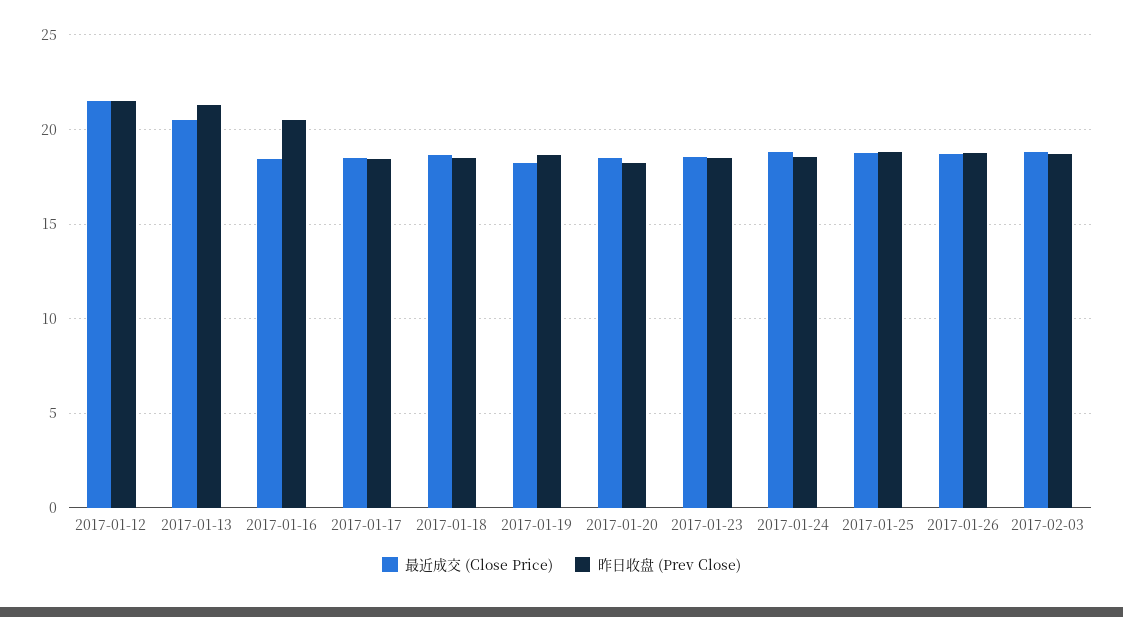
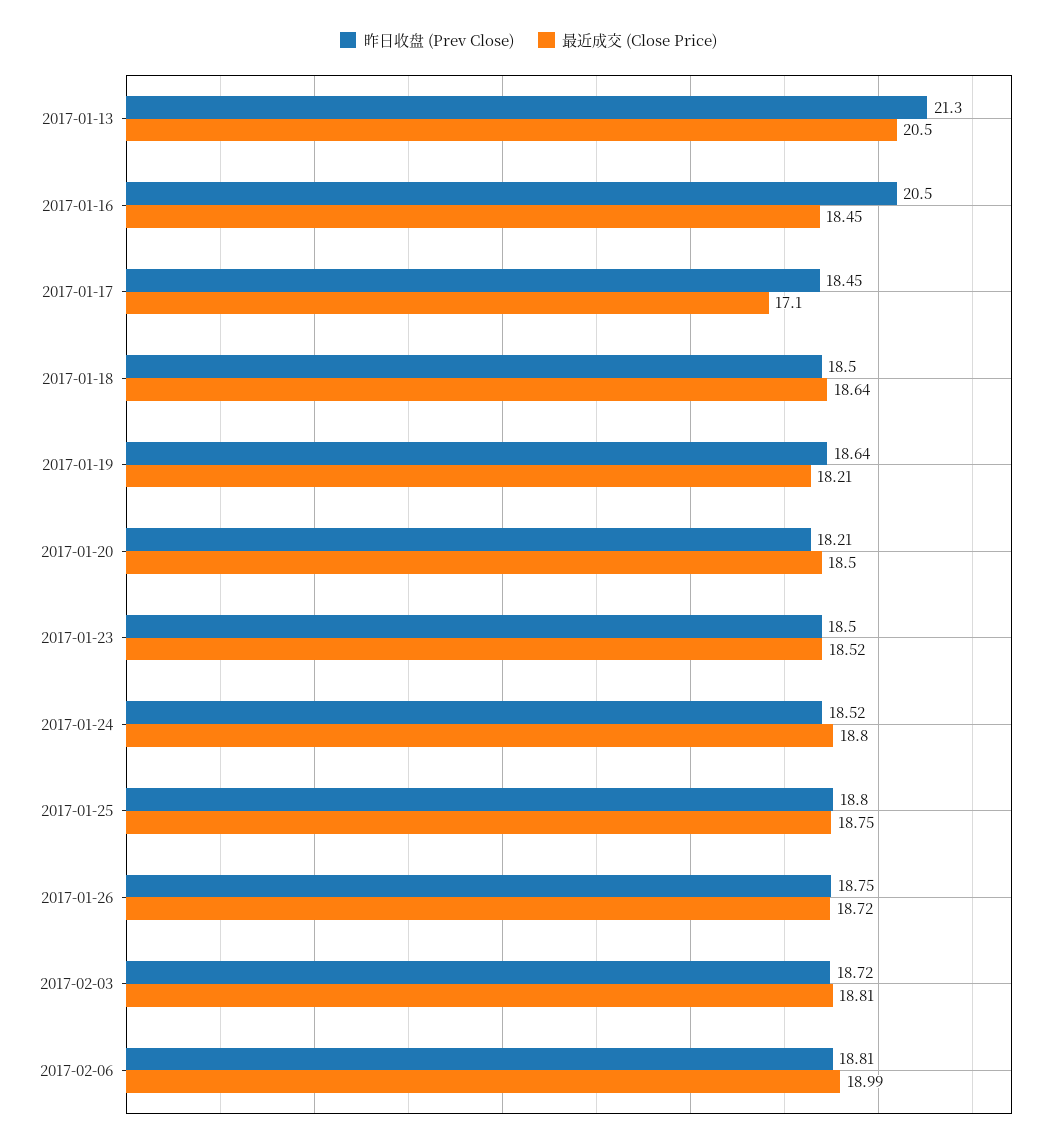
最近成交 (Close Price), 2017-01-12: 21.5 -> none
昨日收盘 (Prev Close), 2017-01-12: 21.5 -> none
最近成交 (Close Price), 2017-01-17: 18.5 -> 17.1
昨日收盘 (Prev Close), 2017-02-06: none -> 18.81
最近成交 (Close Price), 2017-02-06: none -> 18.99

